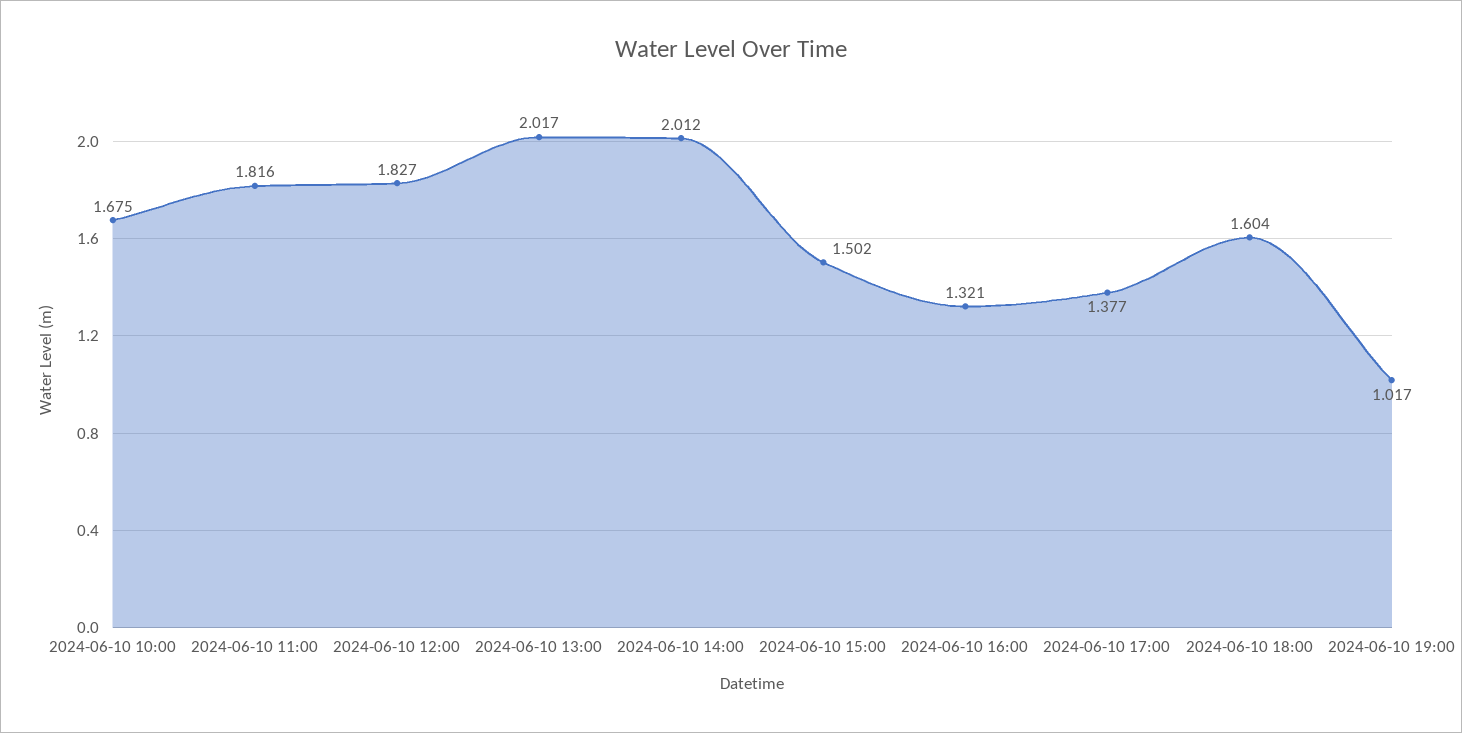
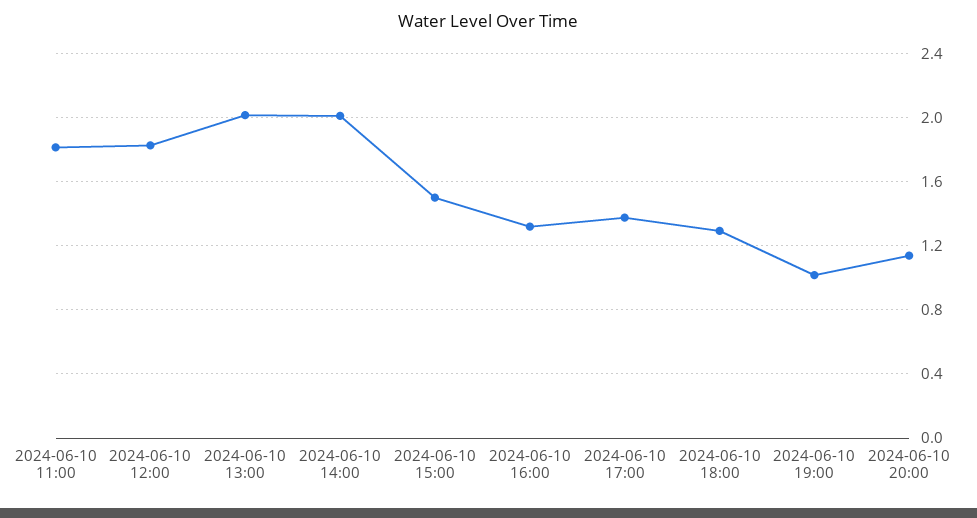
2024-06-10 10:00: 1.675 -> none
2024-06-10 18:00: 1.604 -> 1.3
2024-06-10 20:00: none -> 1.15

